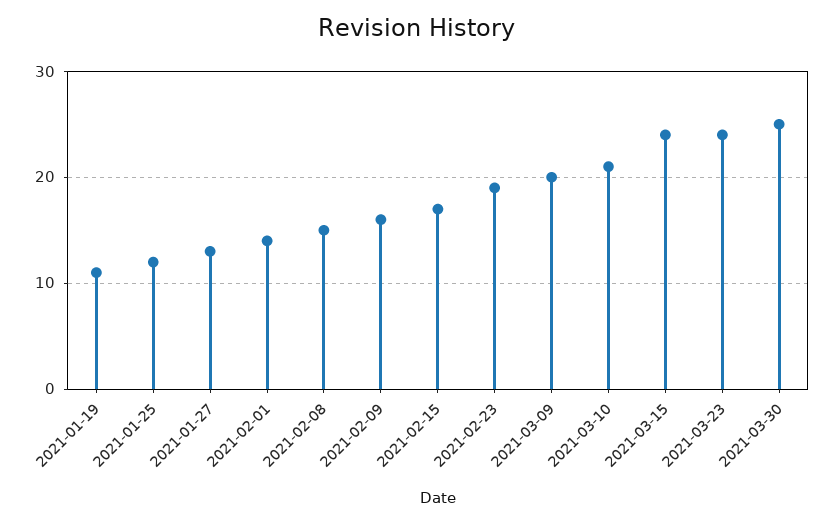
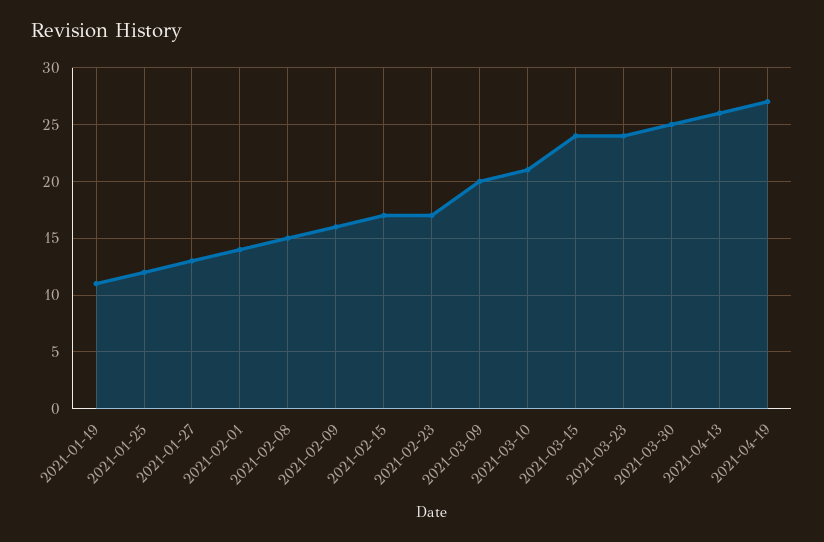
2021-02-23: 19 -> 17
2021-04-13: none -> 26
2021-04-19: none -> 27

